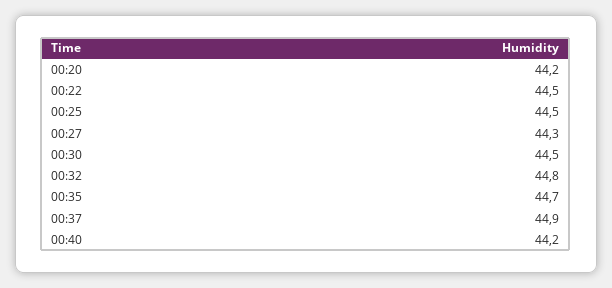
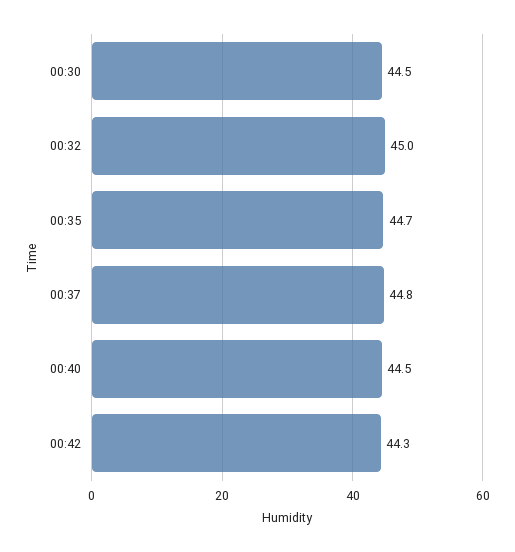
00:20: 44.2 -> none
00:22: 44.5 -> none
00:25: 44.5 -> none
00:27: 44.3 -> none
00:32: 44.8 -> 45
00:37: 44.9 -> 44.8
00:40: 44.2 -> 44.5
00:42: none -> 44.3

